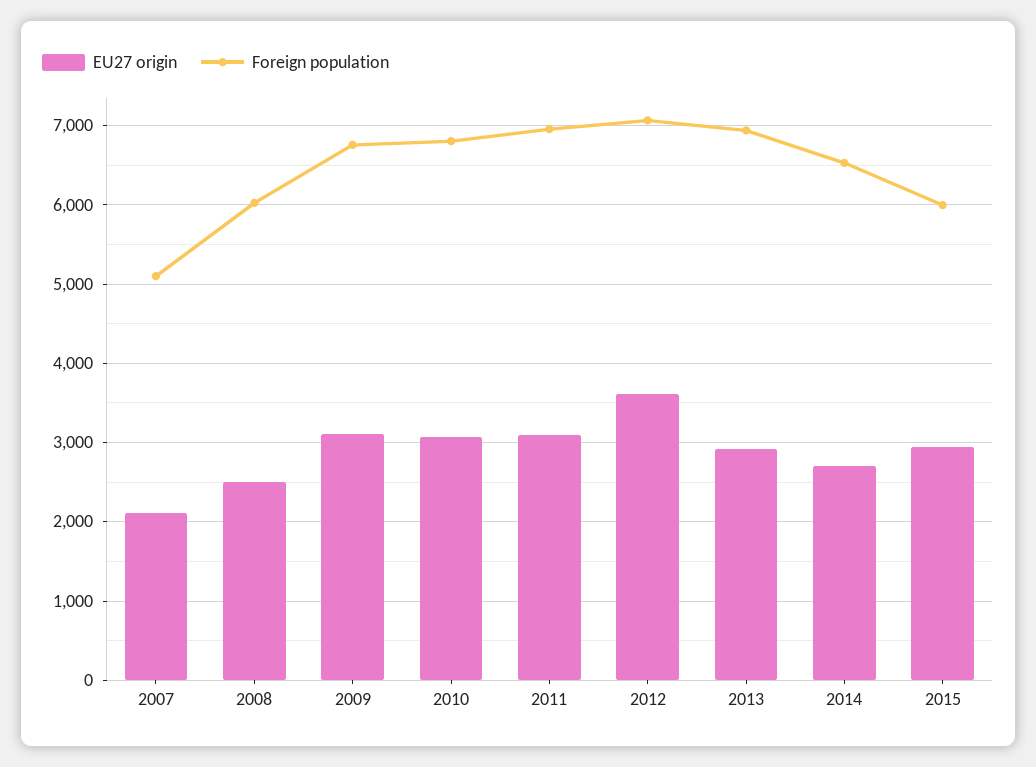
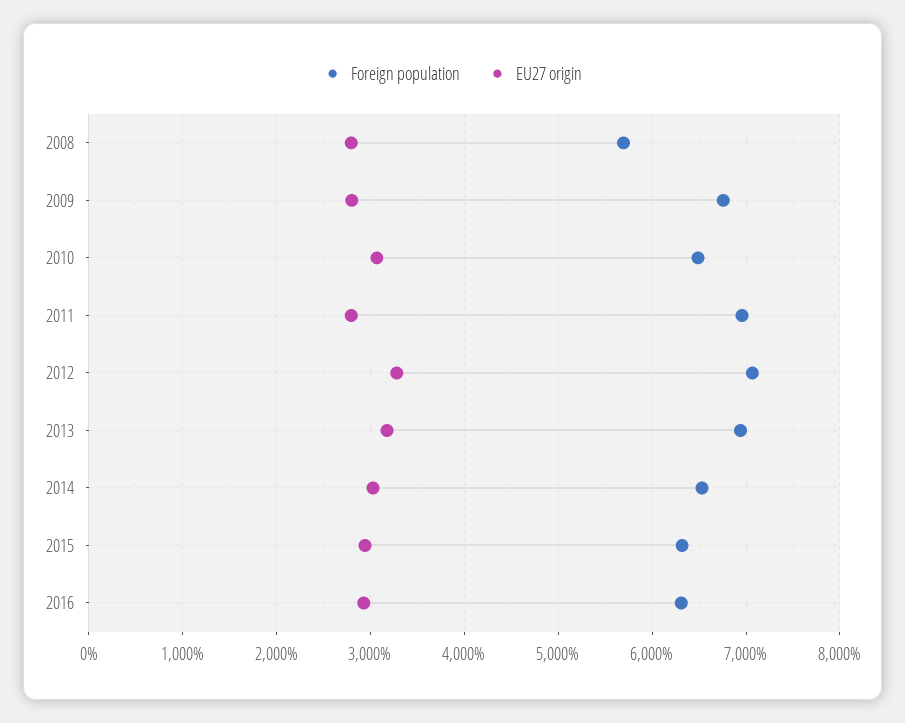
EU27 origin, 2007: 2100 -> none
Foreign population, 2007: 5100 -> none
EU27 origin, 2008: 2500 -> 2800
Foreign population, 2008: 6000 -> 5700
EU27 origin, 2009: 3100 -> 2800
Foreign population, 2010: 6800 -> 6500
EU27 origin, 2011: 3100 -> 2800
EU27 origin, 2012: 3600 -> 3300
EU27 origin, 2013: 2900 -> 3200
EU27 origin, 2014: 2700 -> 3000
Foreign population, 2015: 6000 -> 6300
Foreign population, 2016: none -> 6300
EU27 origin, 2016: none -> 2900

